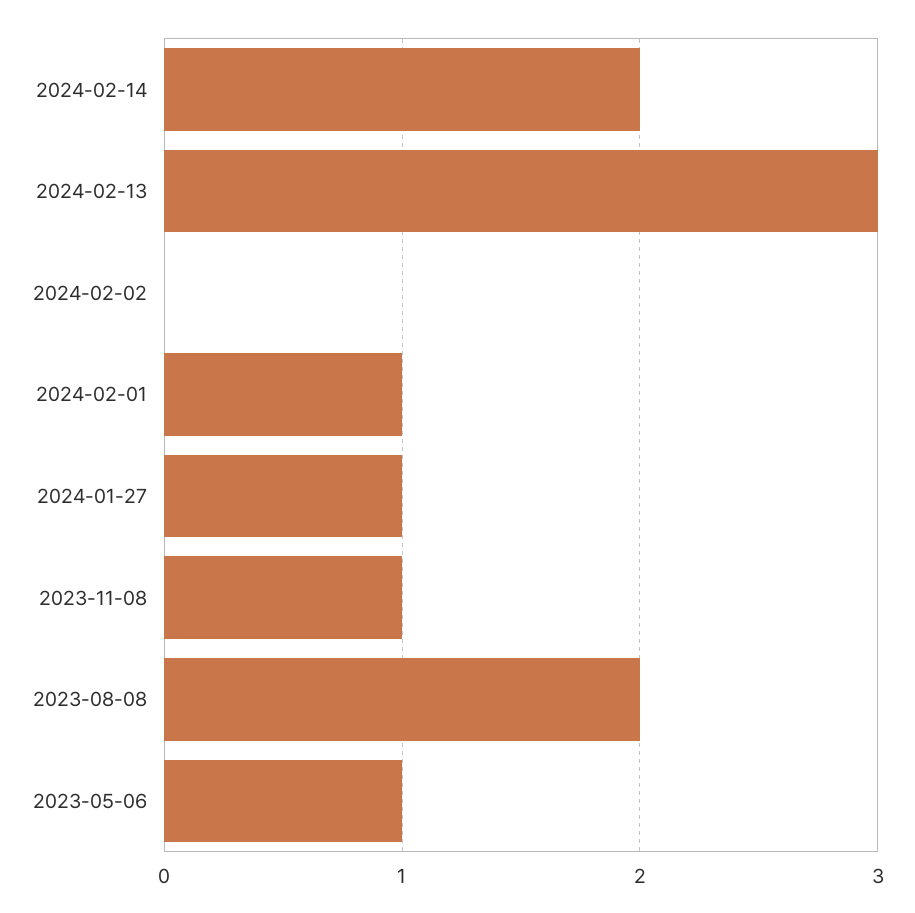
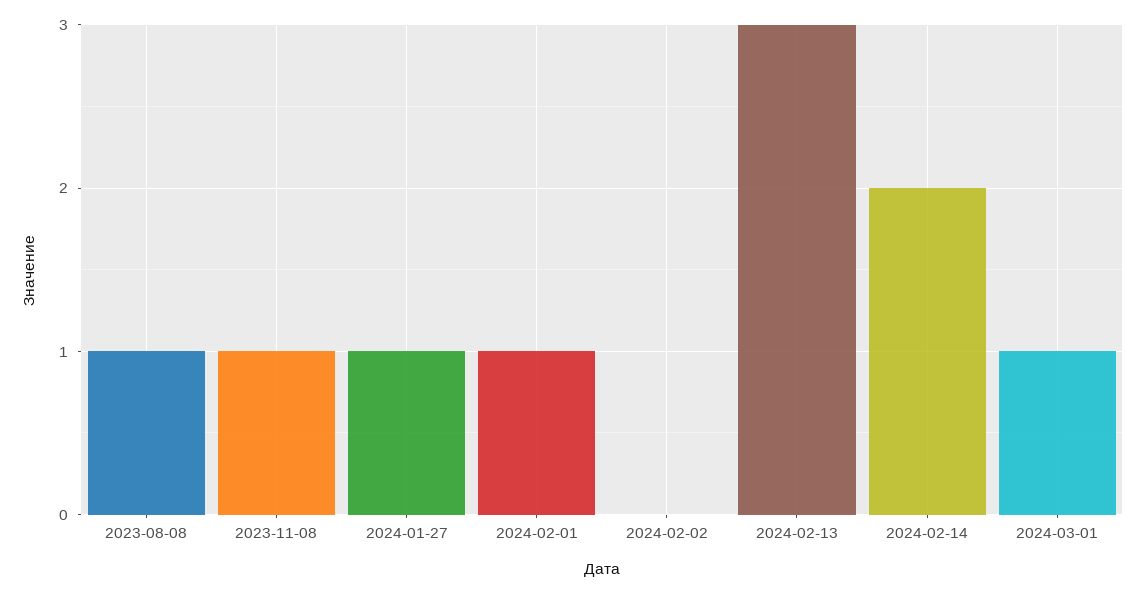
2023-08-08: 2 -> 1
2023-05-06: 1 -> none
2024-03-01: none -> 1

